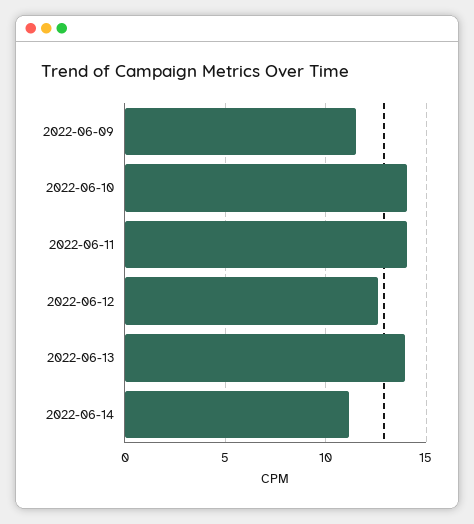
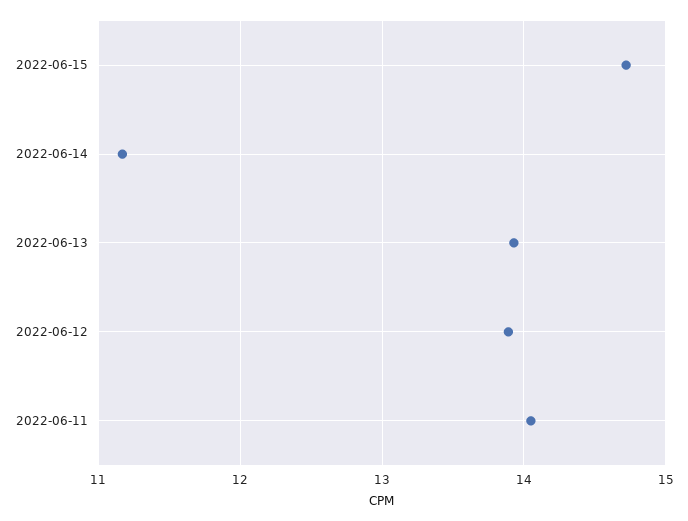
2022-06-09: 11.5 -> none
2022-06-10: 14 -> none
2022-06-12: 12.5 -> 13.9
2022-06-15: none -> 14.7

